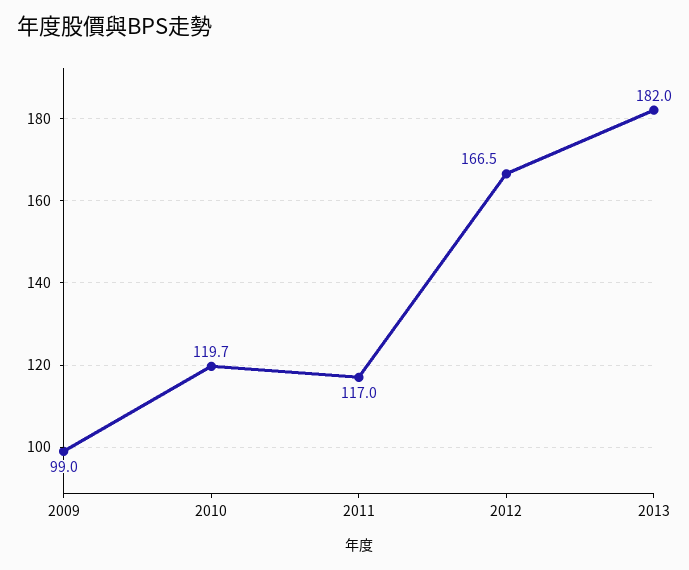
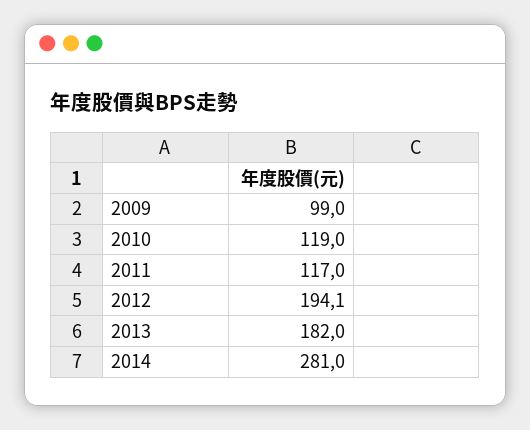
2010: 119.7 -> 119
2012: 166.5 -> 194.1
2014: none -> 281

